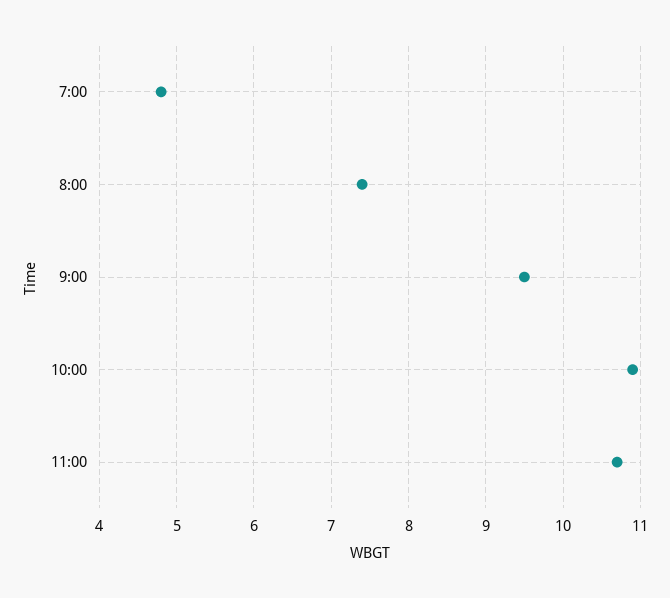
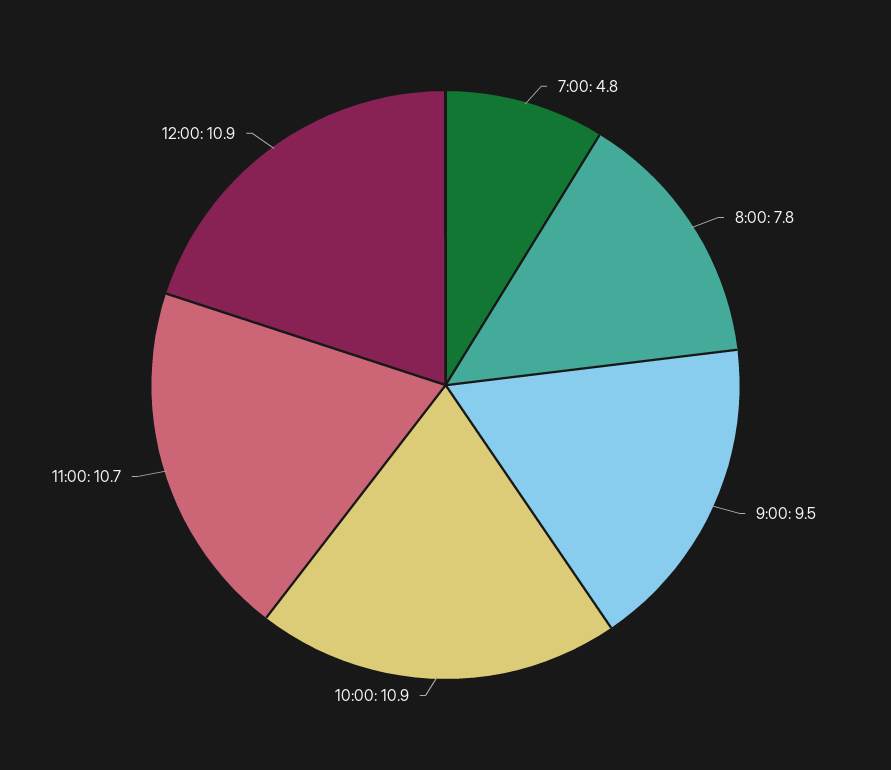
8:00: 7.4 -> 7.8
12:00: none -> 10.9

